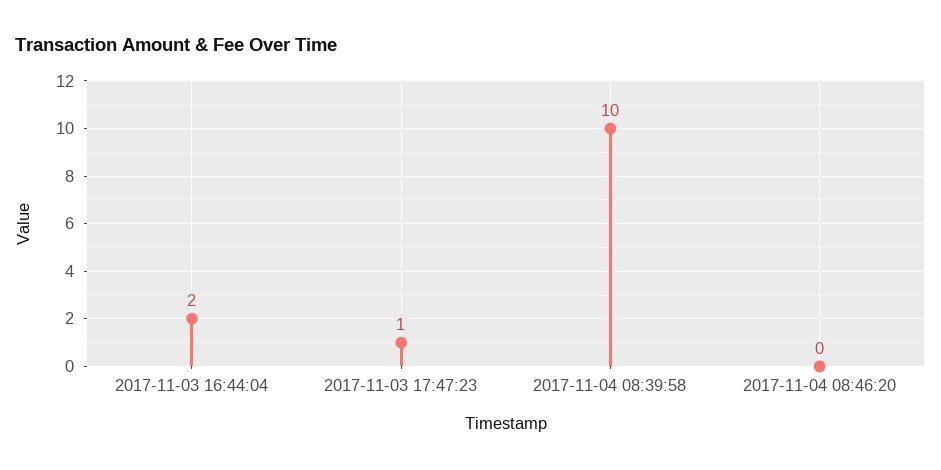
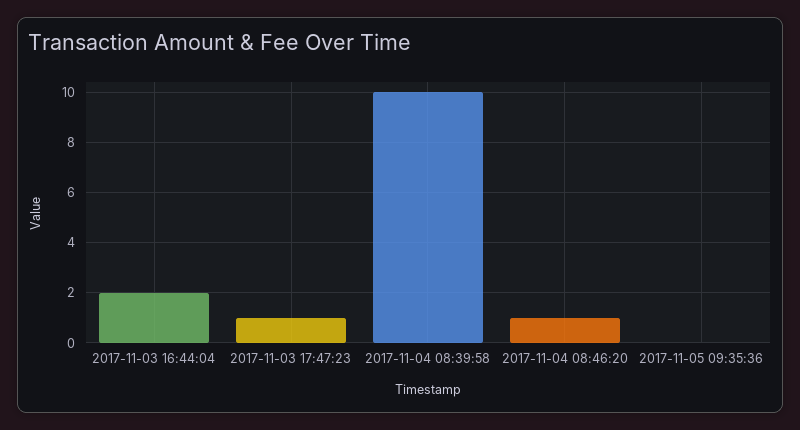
2017-11-04 08:46:20: 0 -> 1
2017-11-05 09:35:36: none -> 0

